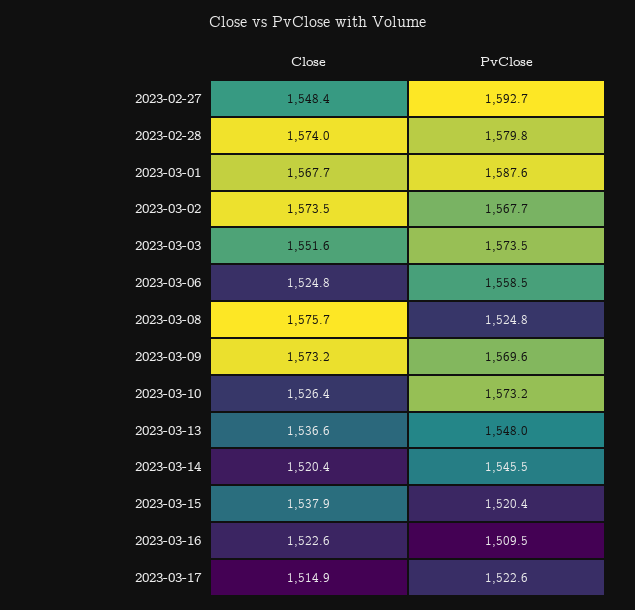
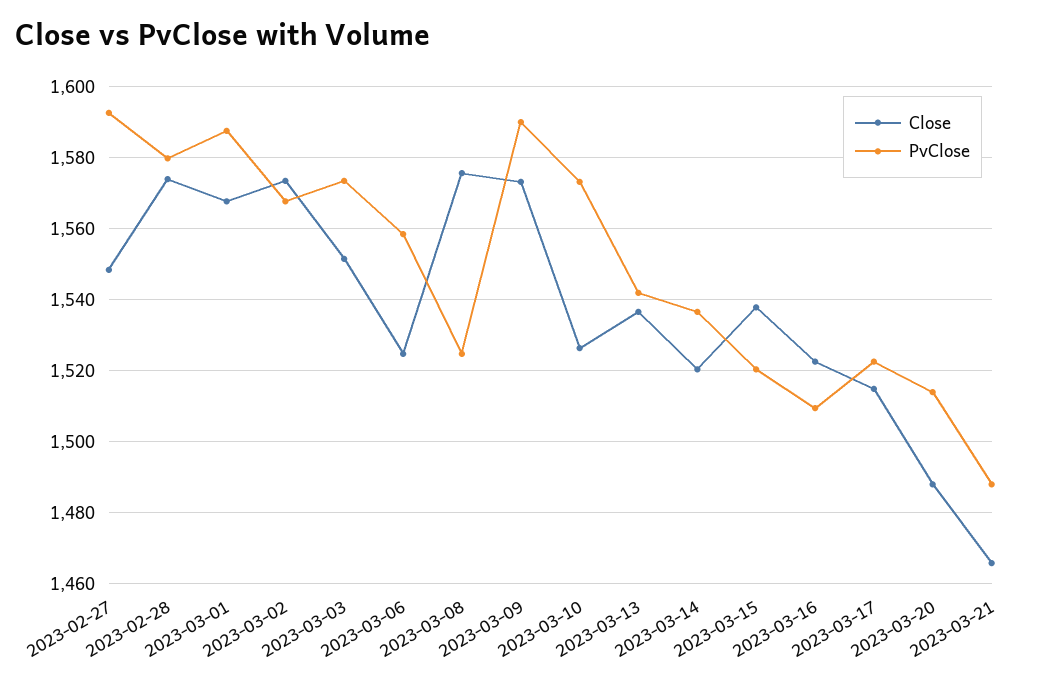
PvClose, 2023-03-09: 1569.6 -> 1590
PvClose, 2023-03-13: 1548 -> 1542
PvClose, 2023-03-14: 1545.5 -> 1536
Close, 2023-03-20: none -> 1488
PvClose, 2023-03-20: none -> 1514
Close, 2023-03-21: none -> 1466
PvClose, 2023-03-21: none -> 1488

